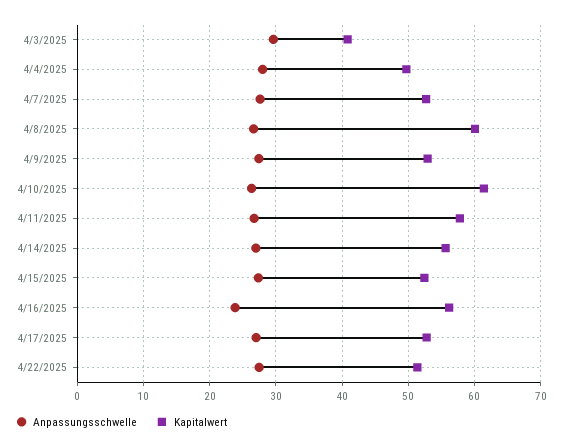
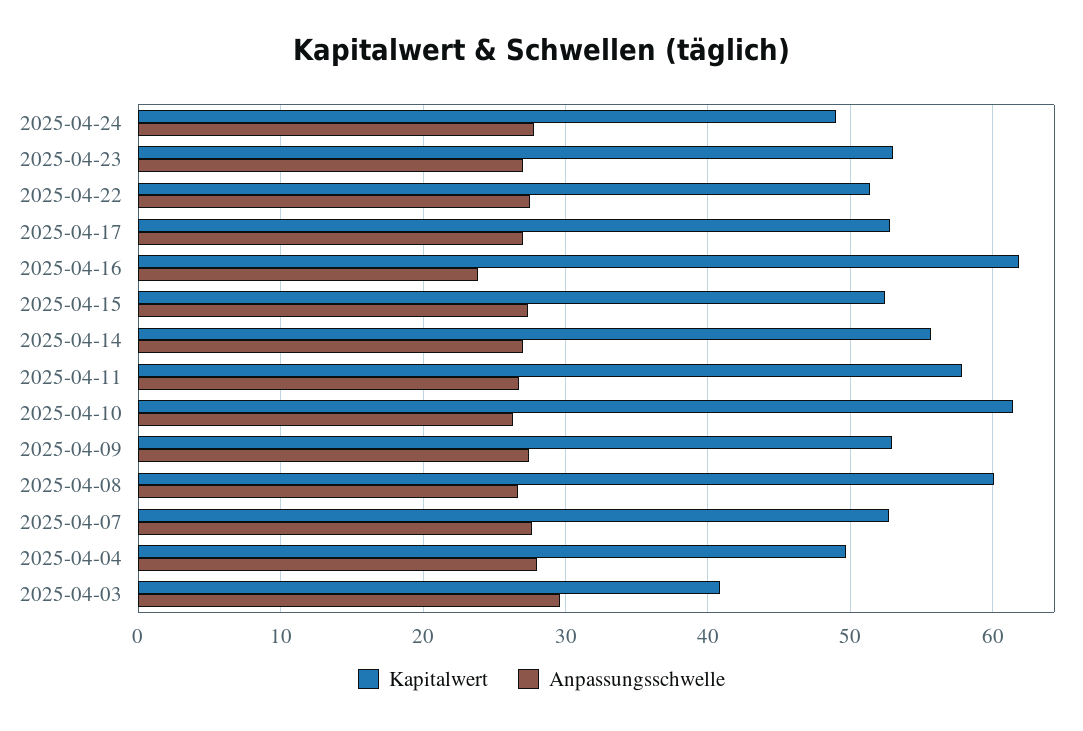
Kapitalwert, 4/16/2025: 56 -> 62
Kapitalwert, 2025-04-24: none -> 49
Anpassungsschwelle, 2025-04-24: none -> 28
Kapitalwert, 2025-04-23: none -> 53
Anpassungsschwelle, 2025-04-23: none -> 27

